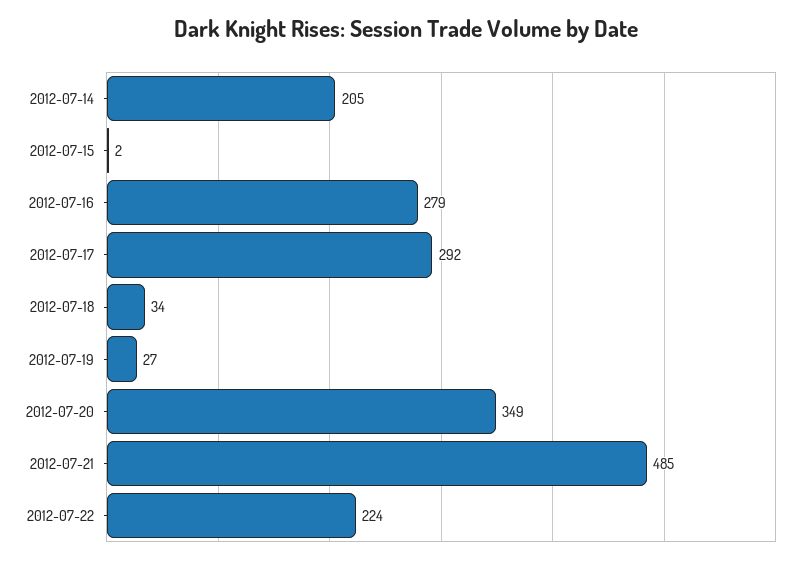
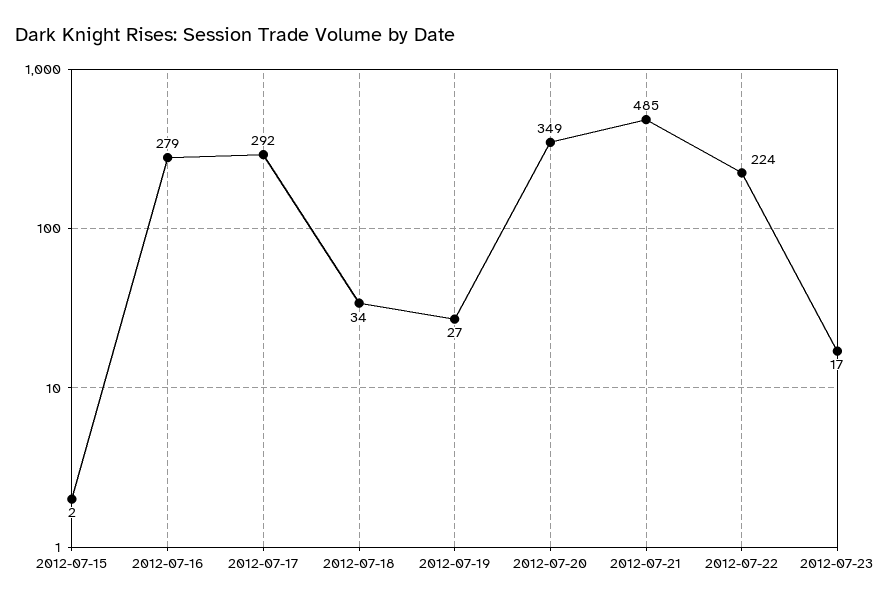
2012-07-14: 205 -> none
2012-07-23: none -> 17

